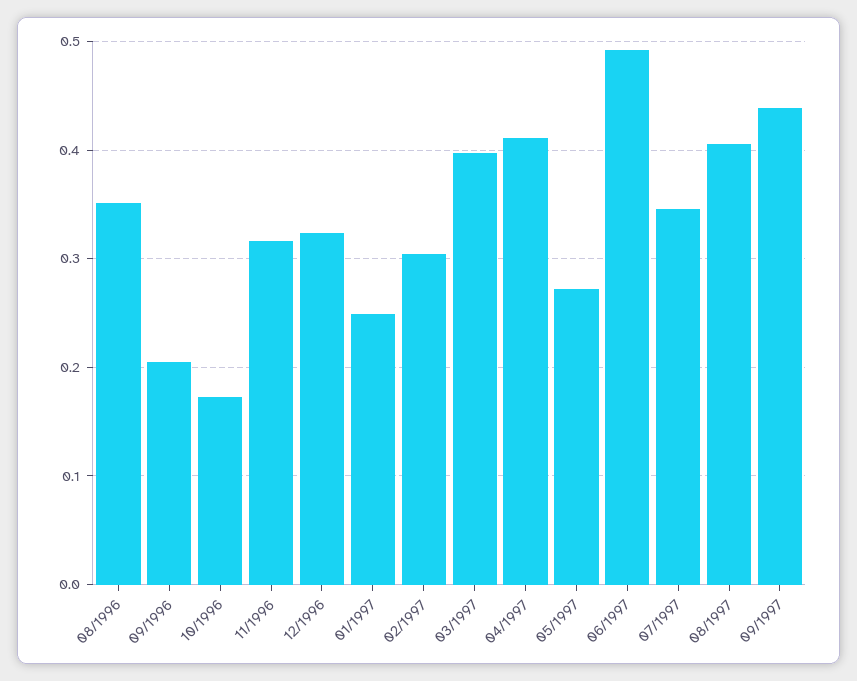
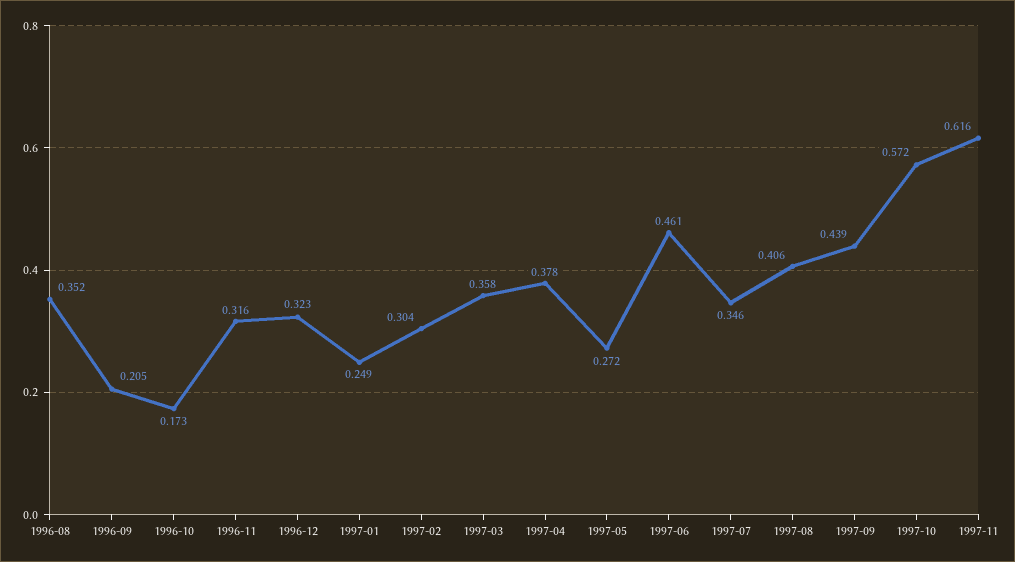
03/1997: 0.4 -> 0.358
04/1997: 0.41 -> 0.378
06/1997: 0.49 -> 0.461
1997-10: none -> 0.572
1997-11: none -> 0.616

